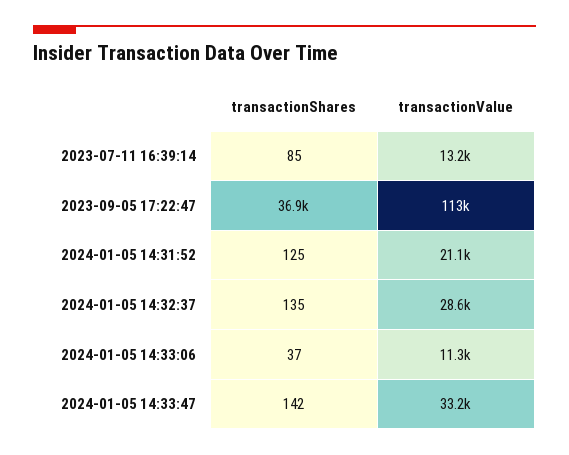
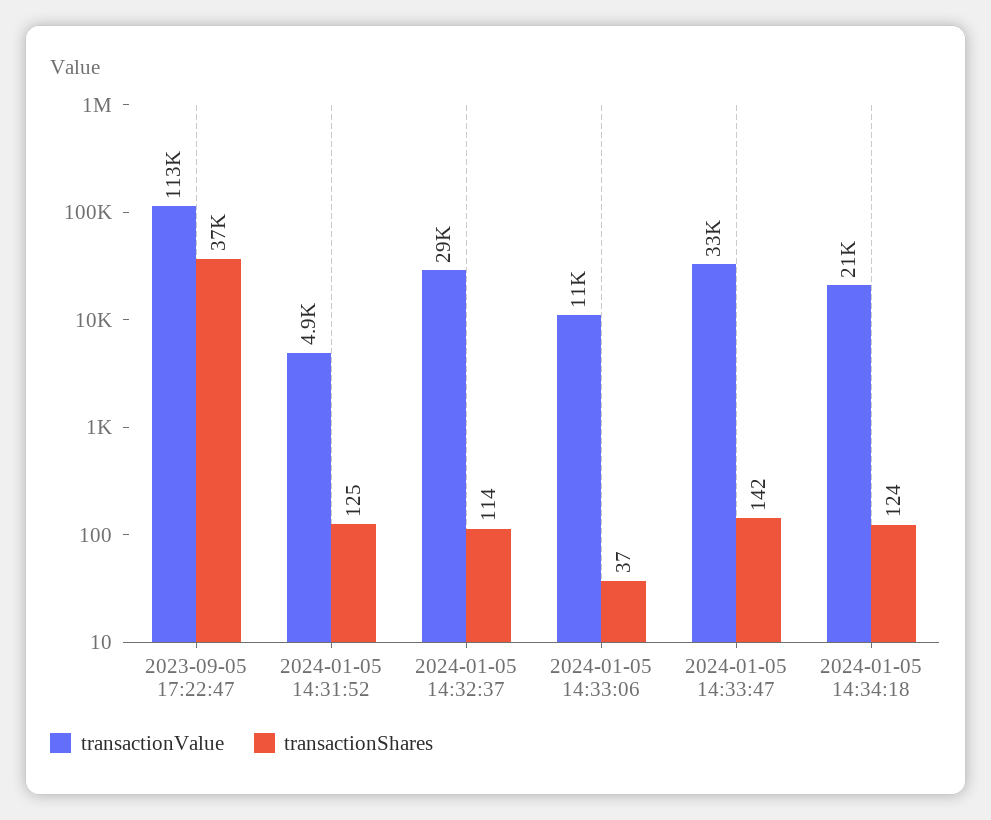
transactionShares, 2023-07-11 16:39:14: 85 -> none
transactionValue, 2023-07-11 16:39:14: 13200 -> none
transactionValue, 2024-01-05 14:31:52: 21100 -> 4900
transactionShares, 2024-01-05 14:32:37: 135 -> 114
transactionValue, 2024-01-05 14:34:18: none -> 21000
transactionShares, 2024-01-05 14:34:18: none -> 124

